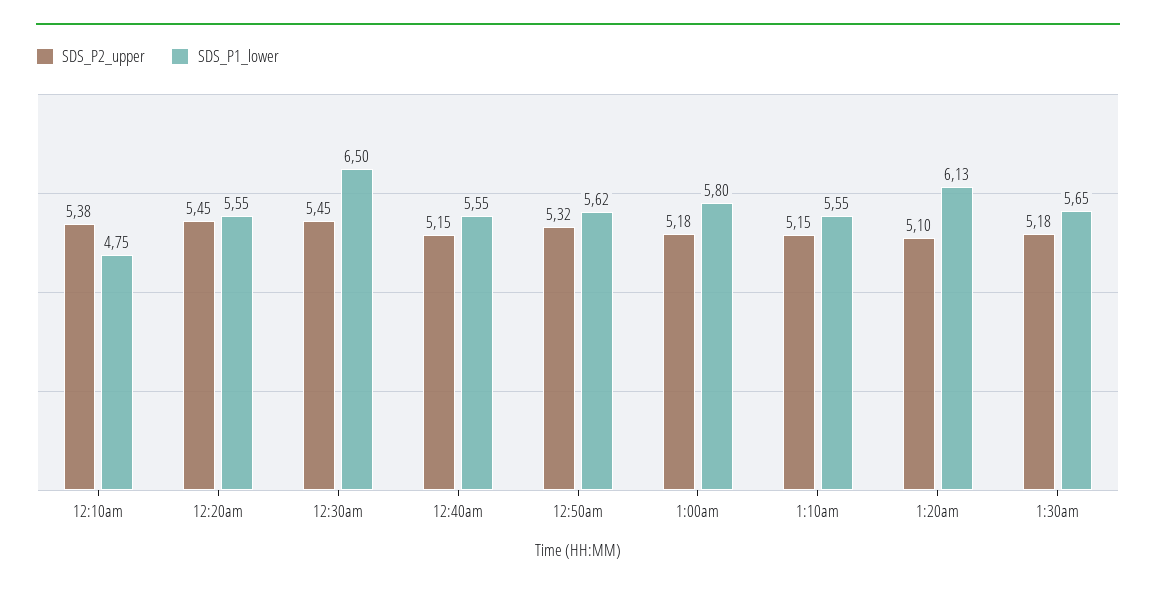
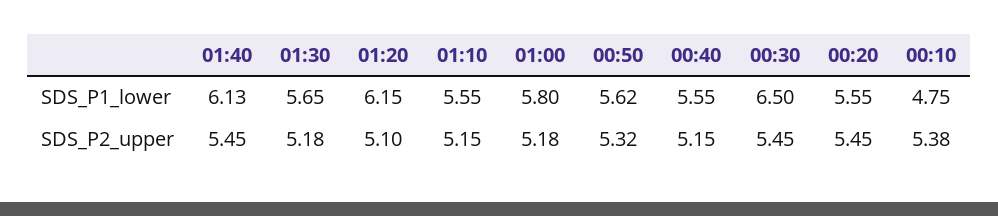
SDS_P1_lower, 1:20am: 6.13 -> 6.15
SDS_P1_lower, 01:40: none -> 6.13
SDS_P2_upper, 01:40: none -> 5.45

